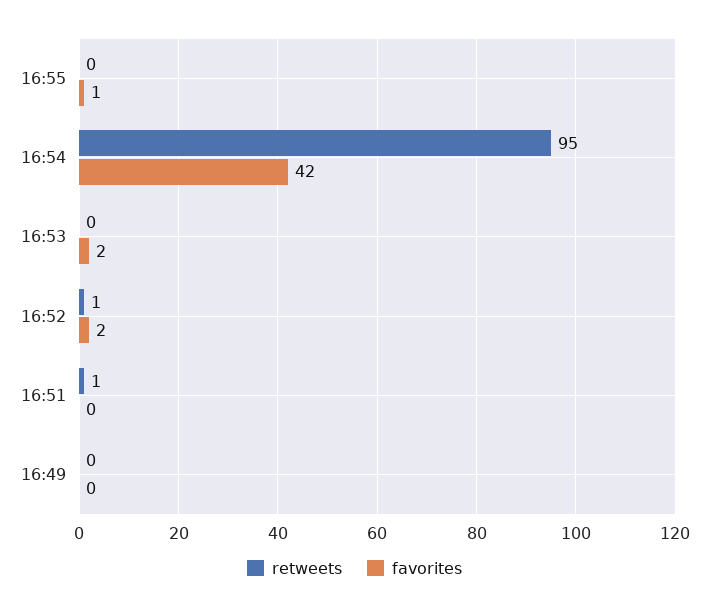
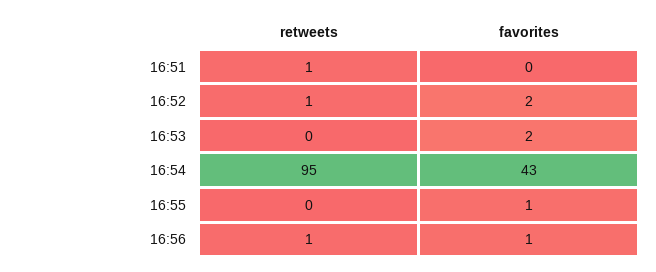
favorites, 16:54: 42 -> 43
retweets, 16:49: 0 -> none
favorites, 16:49: 0 -> none
retweets, 16:56: none -> 1
favorites, 16:56: none -> 1

